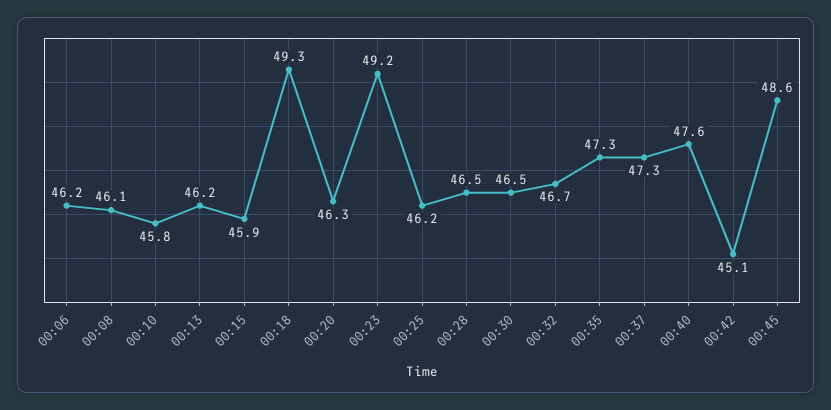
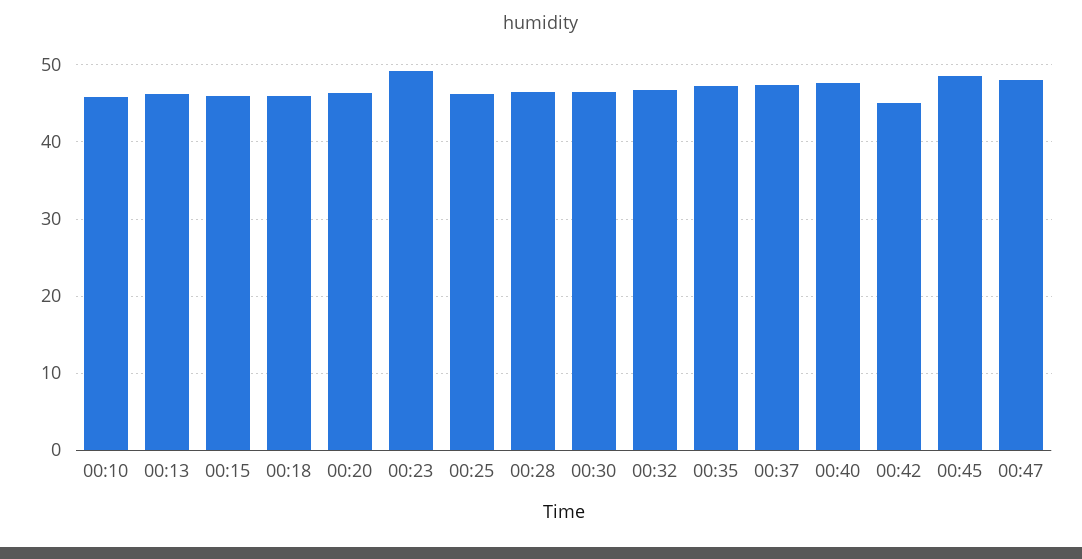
00:06: 46.2 -> none
00:08: 46.1 -> none
00:18: 49.3 -> 46
00:47: none -> 48

